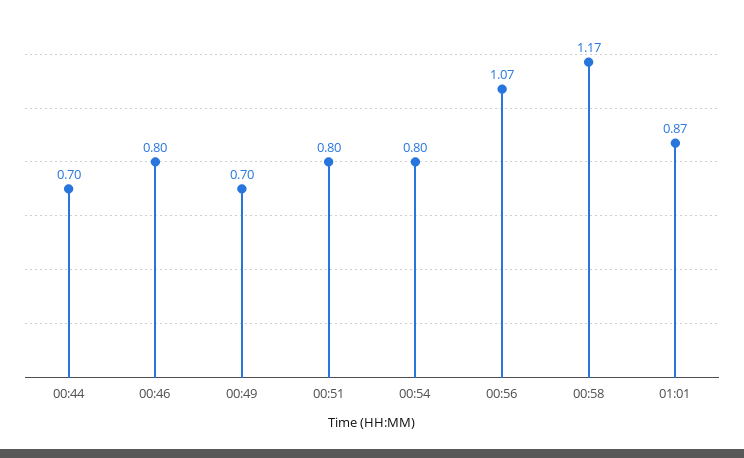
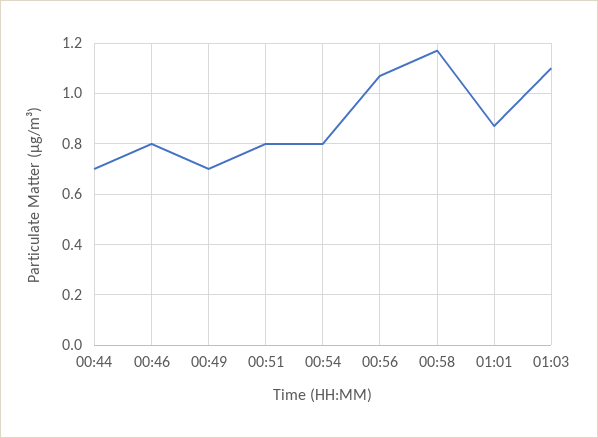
01:03: none -> 1.1

